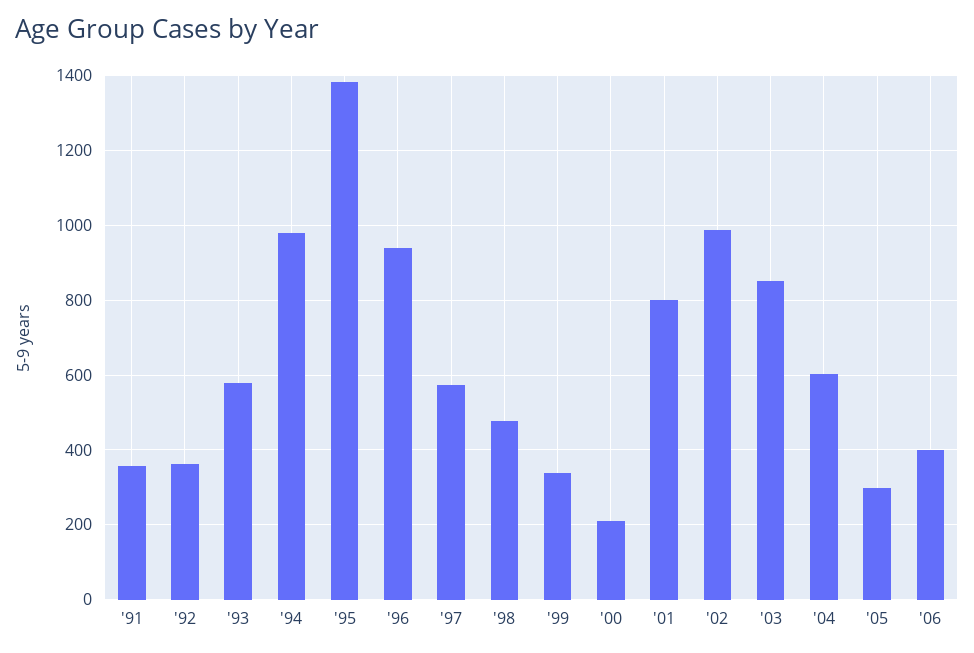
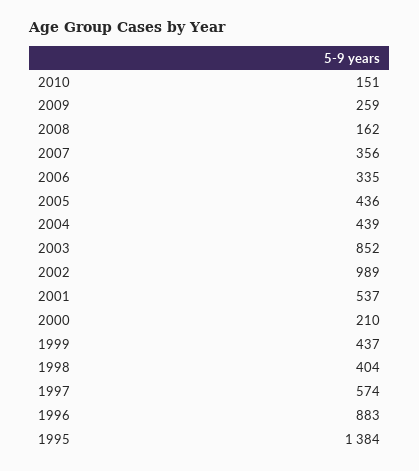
'91: 360 -> none
'92: 360 -> none
'93: 580 -> none
'94: 980 -> none
'96: 940 -> 883
'98: 480 -> 404
'99: 340 -> 437
'01: 800 -> 537
'04: 600 -> 439
'05: 300 -> 436
'06: 400 -> 335
2010: none -> 151
2009: none -> 259
2008: none -> 162
2007: none -> 356

